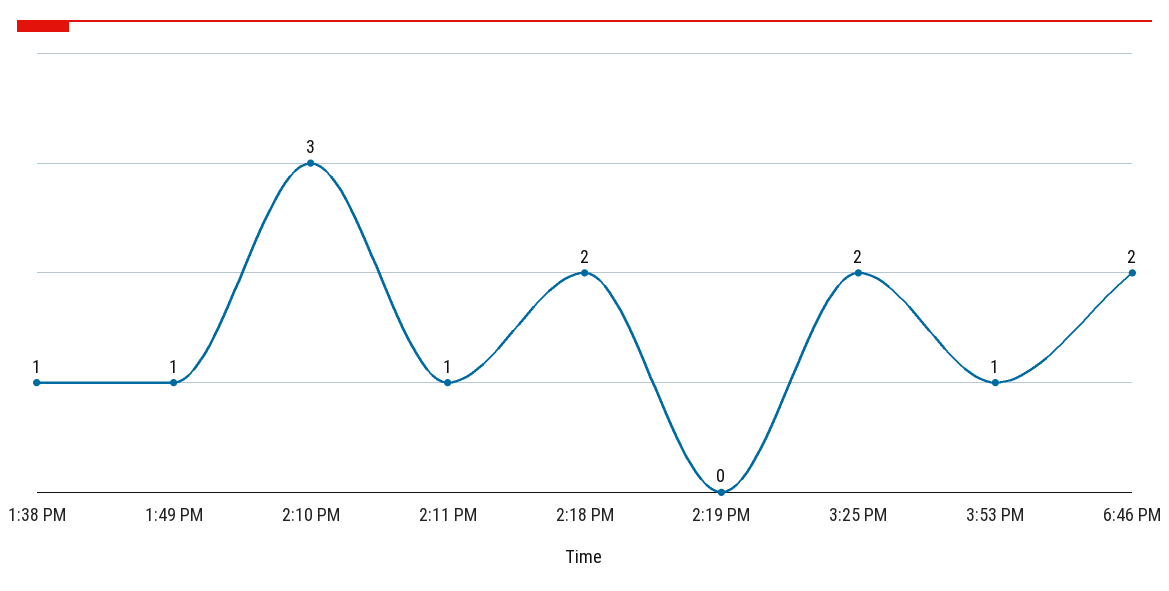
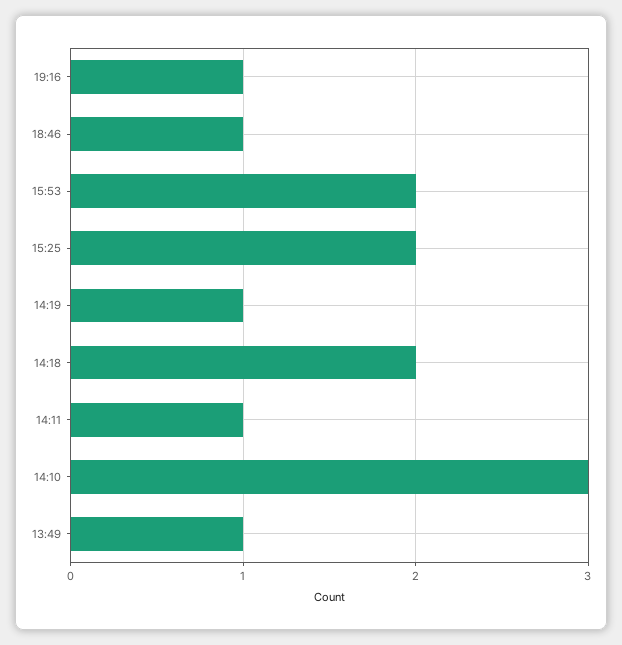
1:38 PM: 1 -> none
2:19 PM: 0 -> 1
3:53 PM: 1 -> 2
6:46 PM: 2 -> 1
19:16: none -> 1

